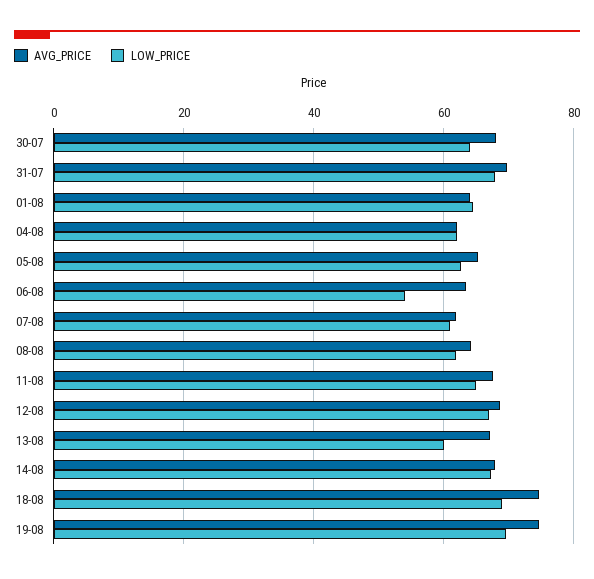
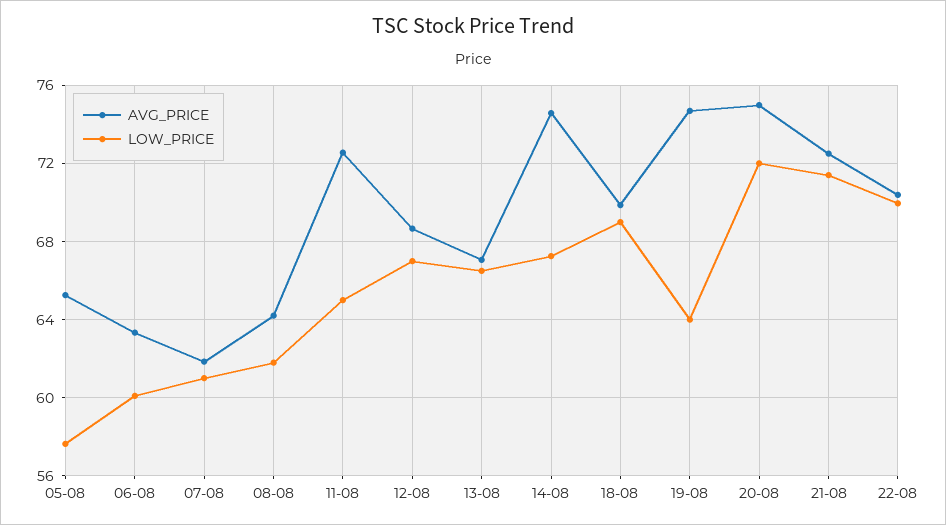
AVG_PRICE, 30-07: 68 -> none
LOW_PRICE, 30-07: 64 -> none
AVG_PRICE, 31-07: 70 -> none
LOW_PRICE, 31-07: 68 -> none
AVG_PRICE, 01-08: 64 -> none
LOW_PRICE, 01-08: 64 -> none
AVG_PRICE, 04-08: 62 -> none
LOW_PRICE, 04-08: 62 -> none
LOW_PRICE, 05-08: 62 -> 57.5
LOW_PRICE, 06-08: 54 -> 60
AVG_PRICE, 11-08: 68 -> 72.5
LOW_PRICE, 13-08: 60 -> 66.5
AVG_PRICE, 14-08: 68 -> 74.5
AVG_PRICE, 18-08: 74 -> 70
LOW_PRICE, 19-08: 70 -> 64
AVG_PRICE, 20-08: none -> 75
LOW_PRICE, 20-08: none -> 72
AVG_PRICE, 21-08: none -> 72.5
LOW_PRICE, 21-08: none -> 71.5
AVG_PRICE, 22-08: none -> 70.5
LOW_PRICE, 22-08: none -> 70

